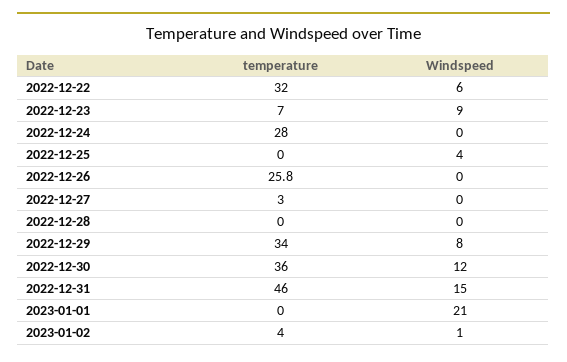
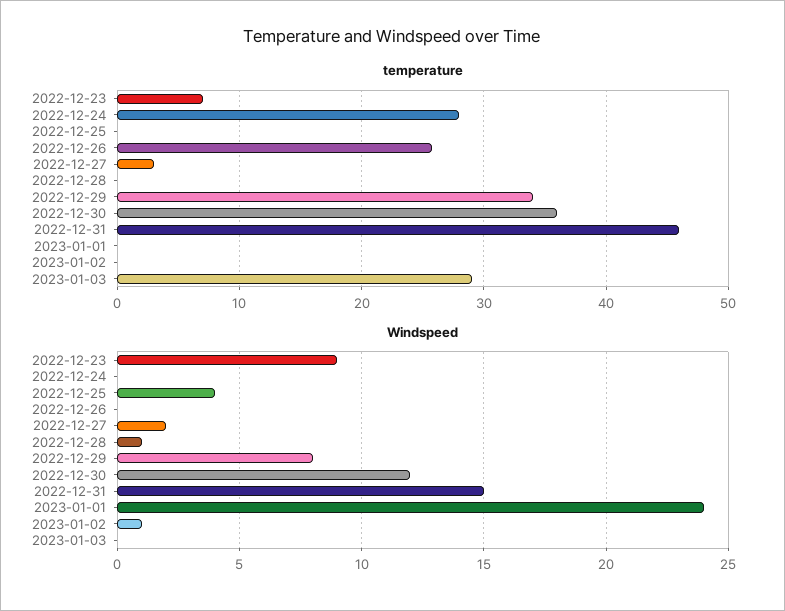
temperature, 2022-12-22: 32 -> none
Windspeed, 2022-12-22: 6 -> none
Windspeed, 2022-12-27: 0 -> 2
Windspeed, 2022-12-28: 0 -> 1
Windspeed, 2023-01-01: 21 -> 24
temperature, 2023-01-02: 4 -> 0
temperature, 2023-01-03: none -> 29
Windspeed, 2023-01-03: none -> 0

